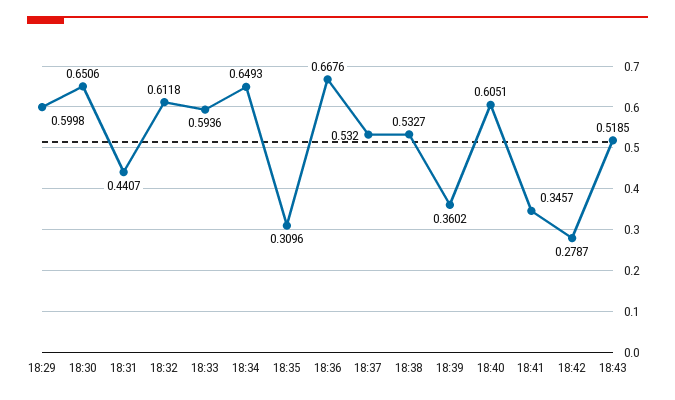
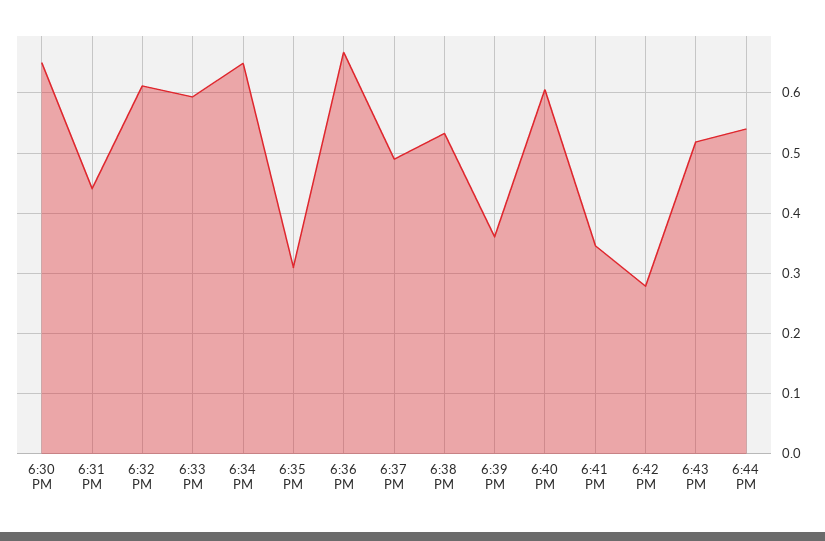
18:29: 0.5998 -> none
18:37: 0.532 -> 0.49
6:44 PM: none -> 0.54

